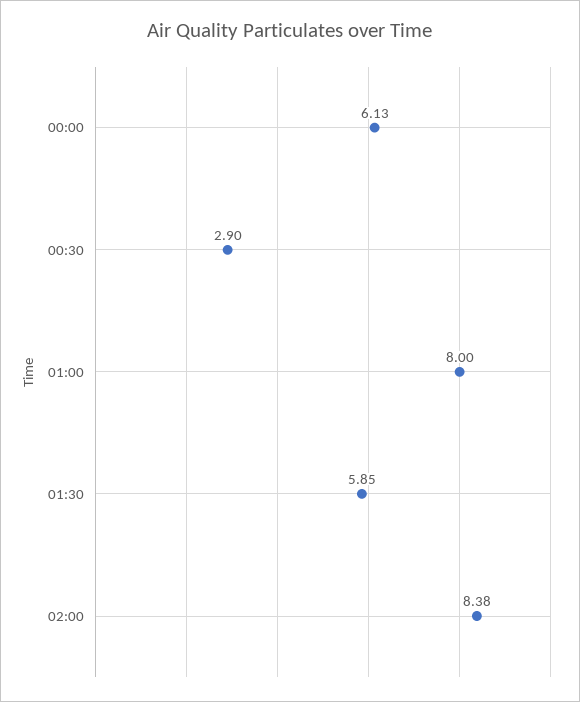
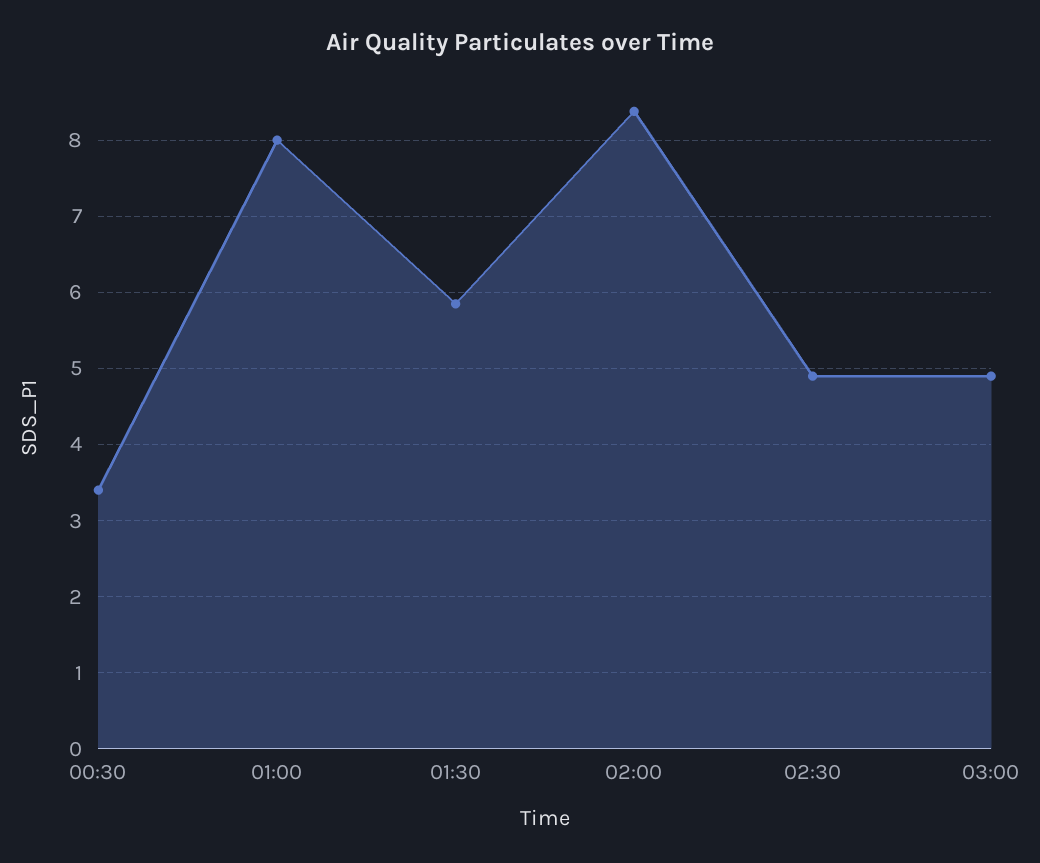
00:00: 6.13 -> none
00:30: 2.9 -> 3.4
02:30: none -> 4.9
03:00: none -> 4.9

